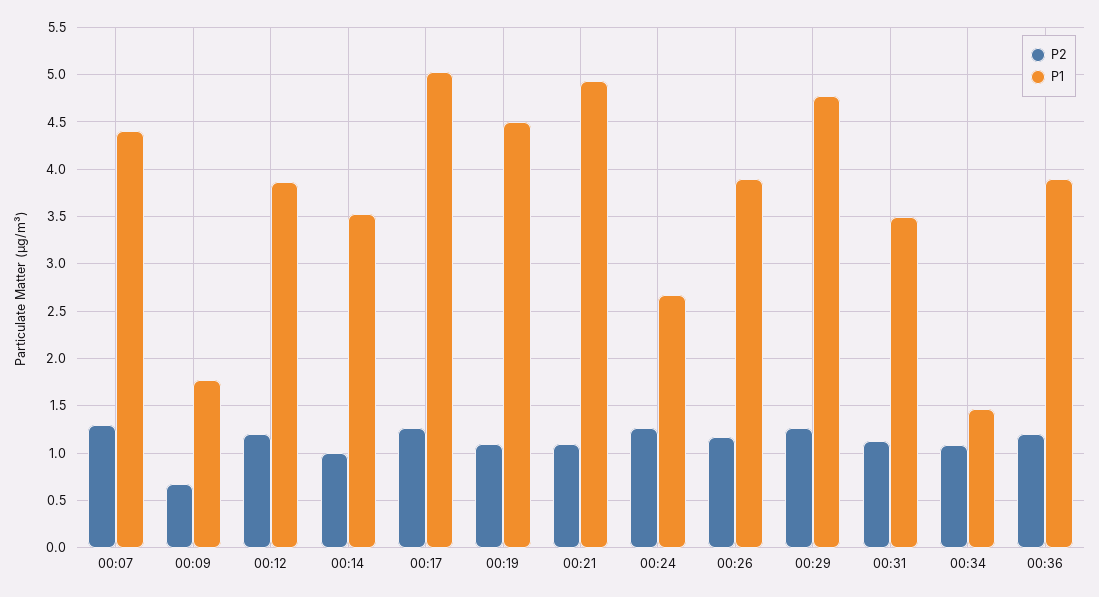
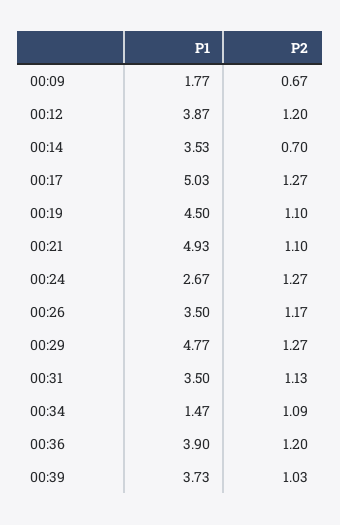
P2, 00:07: 1.3 -> none
P1, 00:07: 4.4 -> none
P2, 00:14: 1 -> 0.7
P1, 00:26: 3.9 -> 3.5
P1, 00:39: none -> 3.73
P2, 00:39: none -> 1.03

